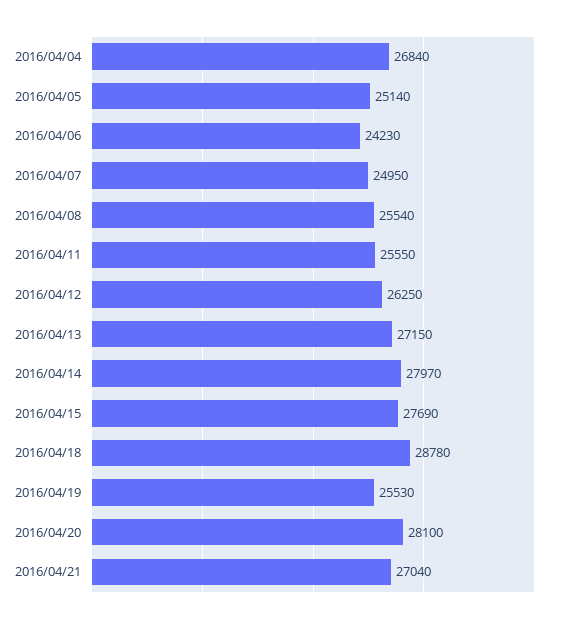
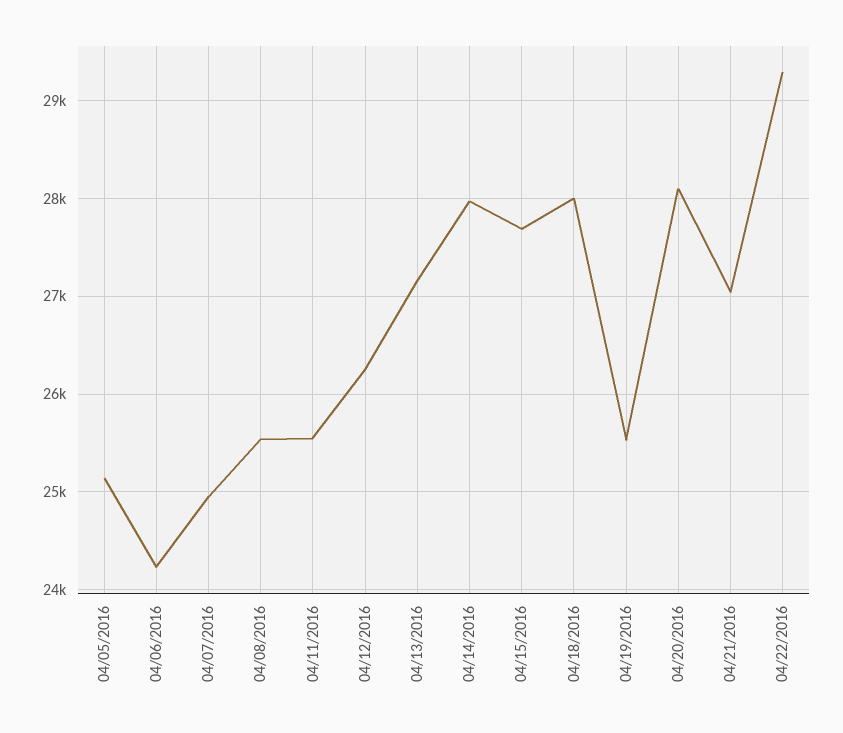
2016/04/04: 26840 -> none
2016/04/18: 28780 -> 28000
04/22/2016: none -> 29300

